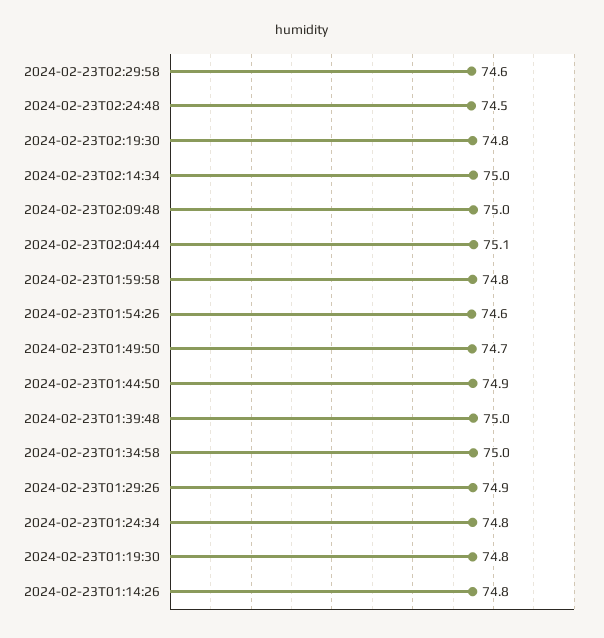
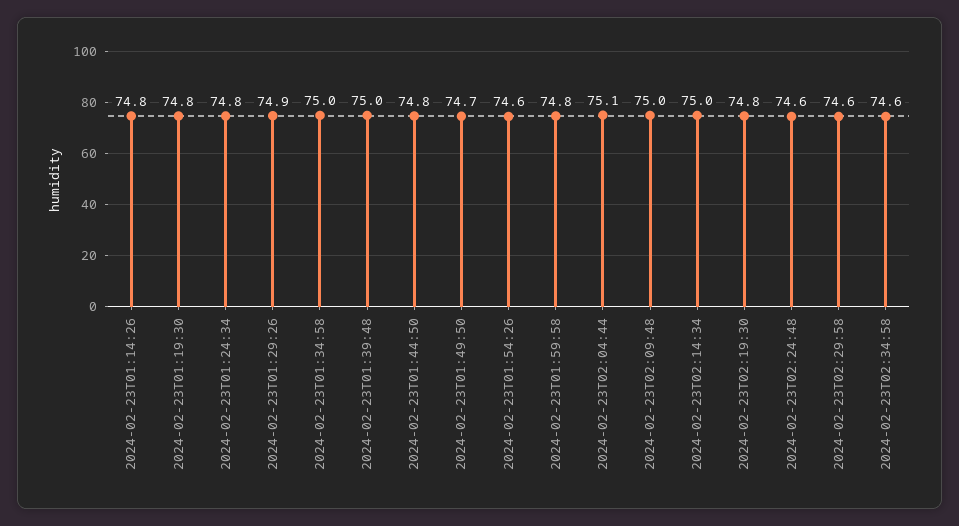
2024-02-23T02:24:48: 74.5 -> 74.6
2024-02-23T01:44:50: 74.9 -> 74.8
2024-02-23T02:34:58: none -> 74.6

